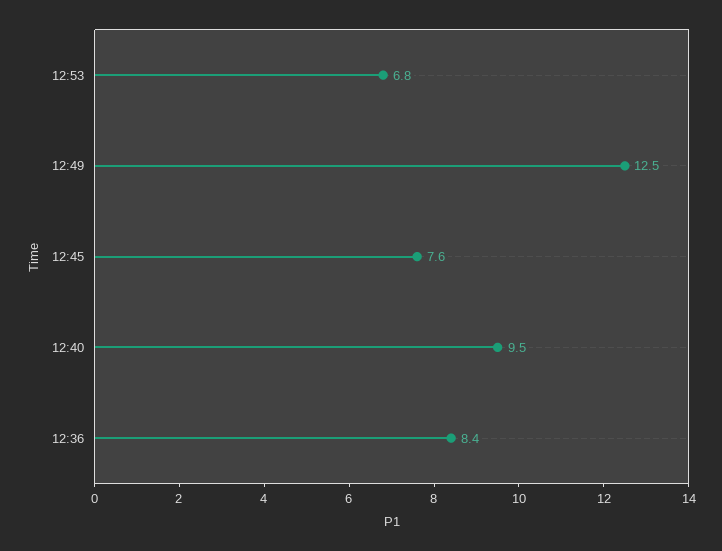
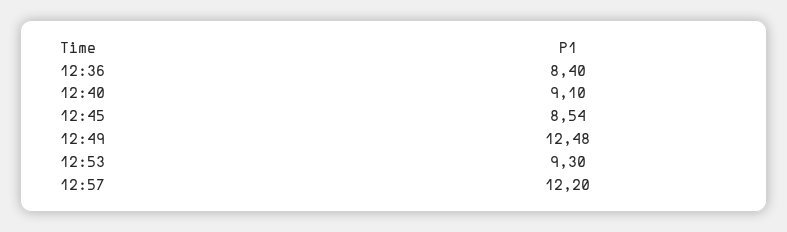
12:53: 6.8 -> 9.3
12:45: 7.6 -> 8.54
12:40: 9.5 -> 9.1
12:57: none -> 12.2

